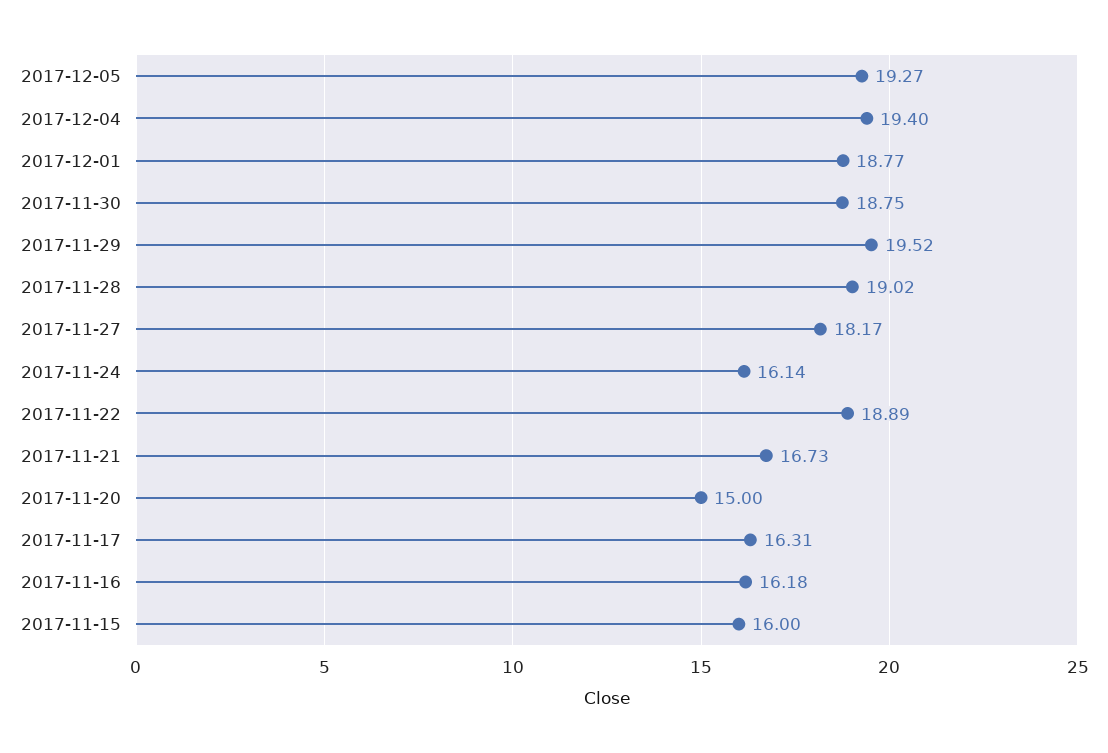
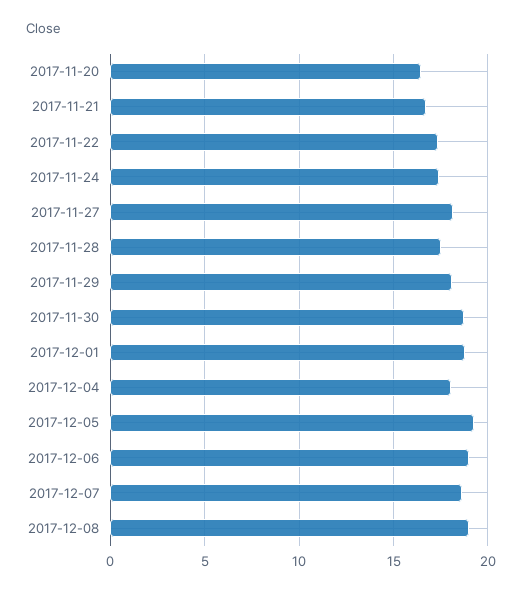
2017-12-04: 19.4 -> 18
2017-11-29: 19.52 -> 18
2017-11-28: 19.02 -> 17.5
2017-11-24: 16.14 -> 17.5
2017-11-22: 18.89 -> 17.5
2017-11-20: 15 -> 16.5
2017-11-17: 16.31 -> none
2017-11-16: 16.18 -> none
2017-11-15: 16 -> none
2017-12-06: none -> 19
2017-12-07: none -> 18.5
2017-12-08: none -> 19

